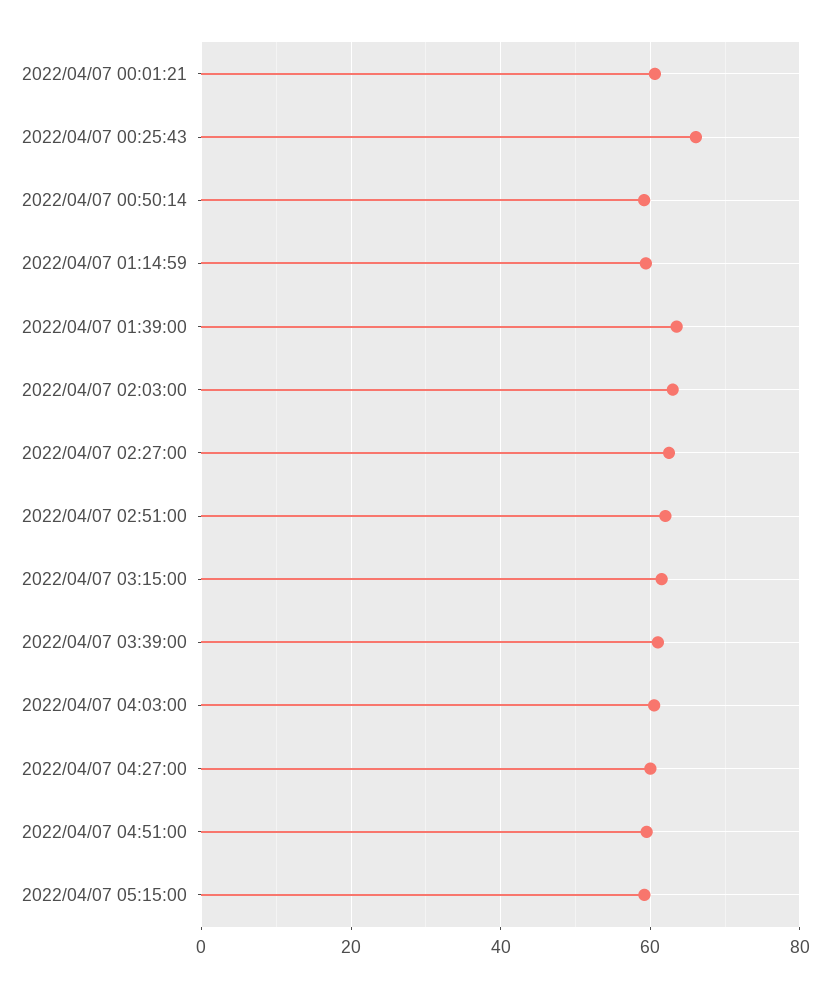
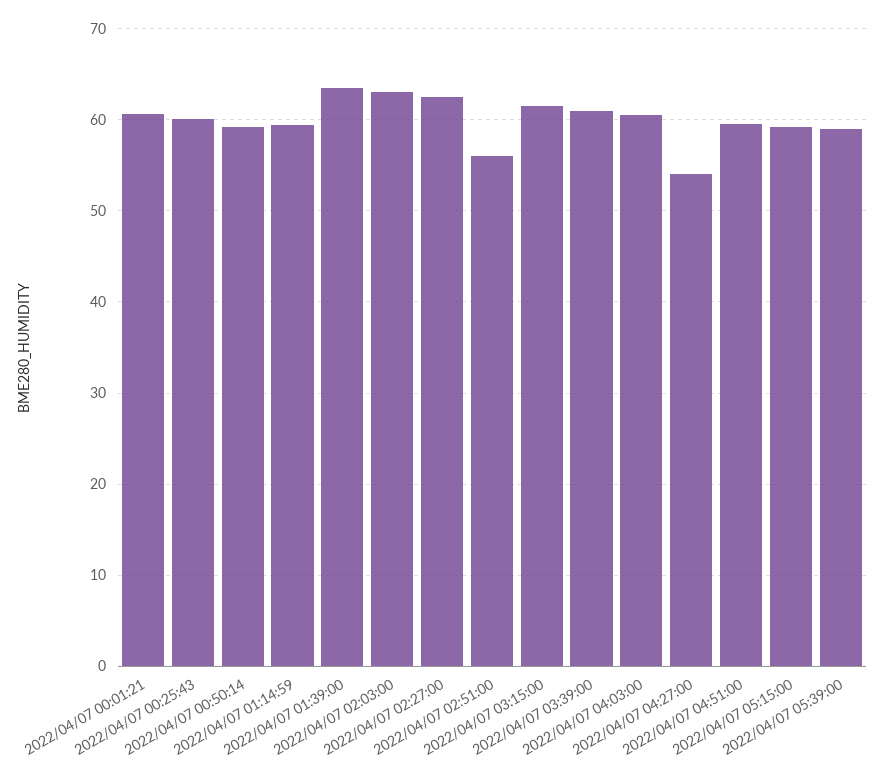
2022/04/07 00:25:43: 66 -> 60
2022/04/07 02:51:00: 62 -> 56
2022/04/07 04:27:00: 60 -> 54
2022/04/07 05:39:00: none -> 59

